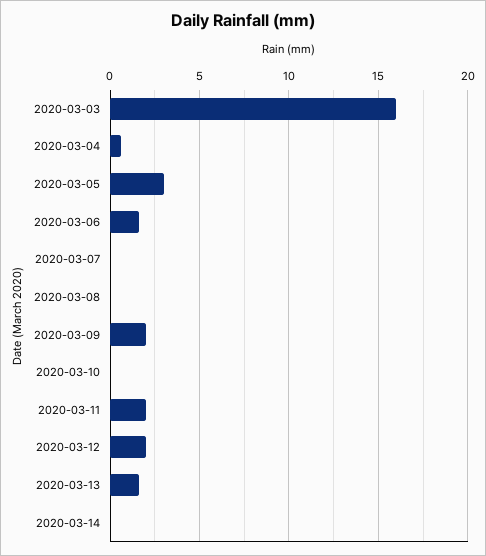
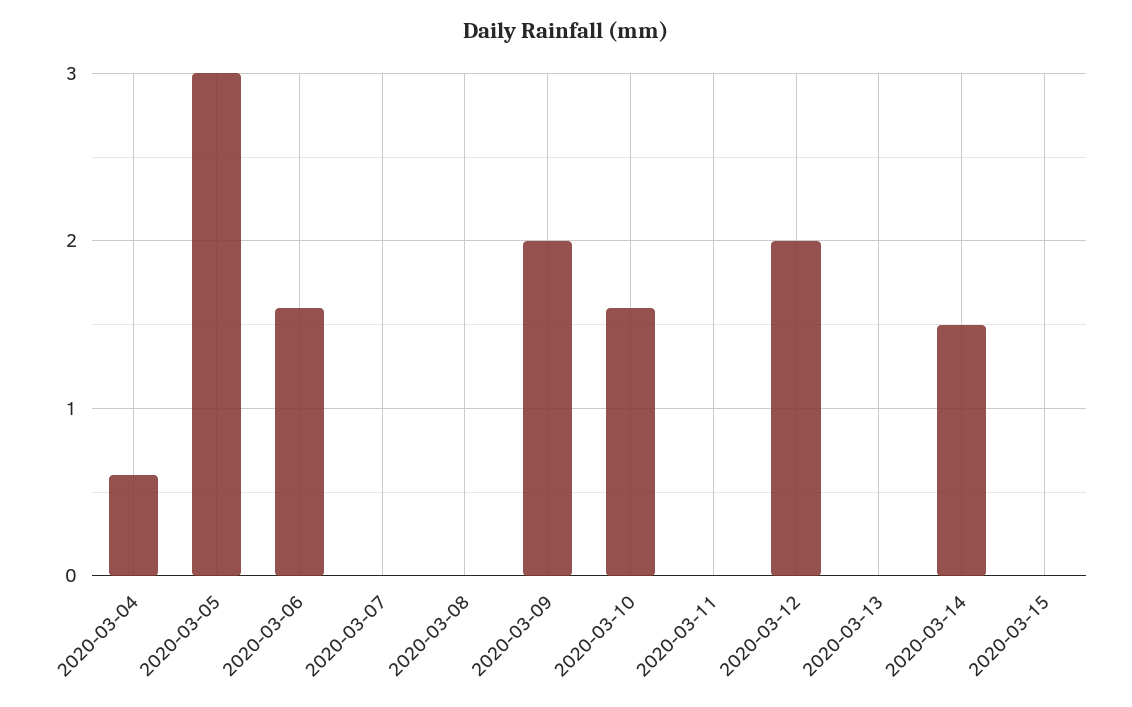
2020-03-03: 16 -> none
2020-03-10: 0 -> 1.6
2020-03-11: 2 -> 0
2020-03-13: 1.5 -> 0
2020-03-14: 0 -> 1.5
2020-03-15: none -> 0

